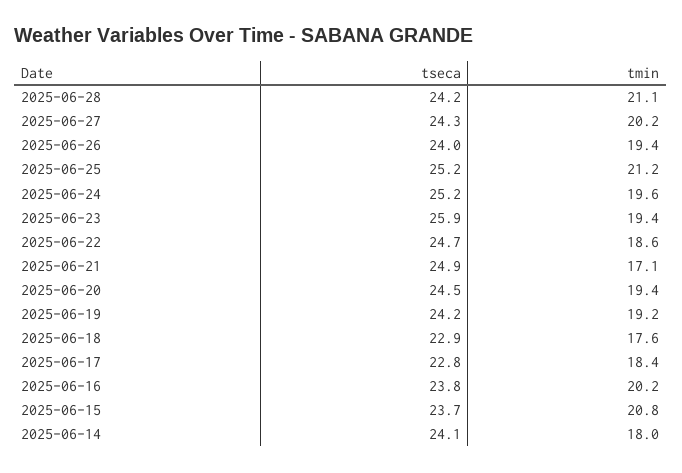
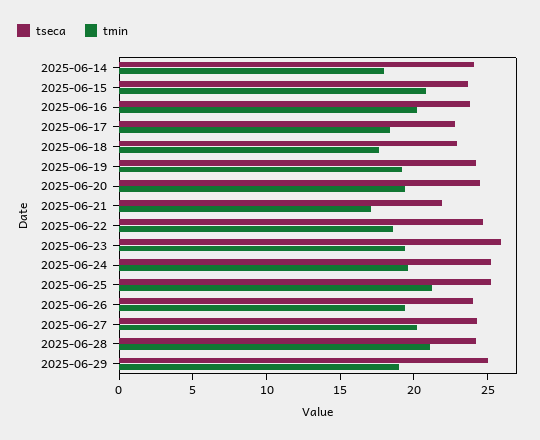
tseca, 2025-06-21: 24.9 -> 22
tseca, 2025-06-29: none -> 25
tmin, 2025-06-29: none -> 19

